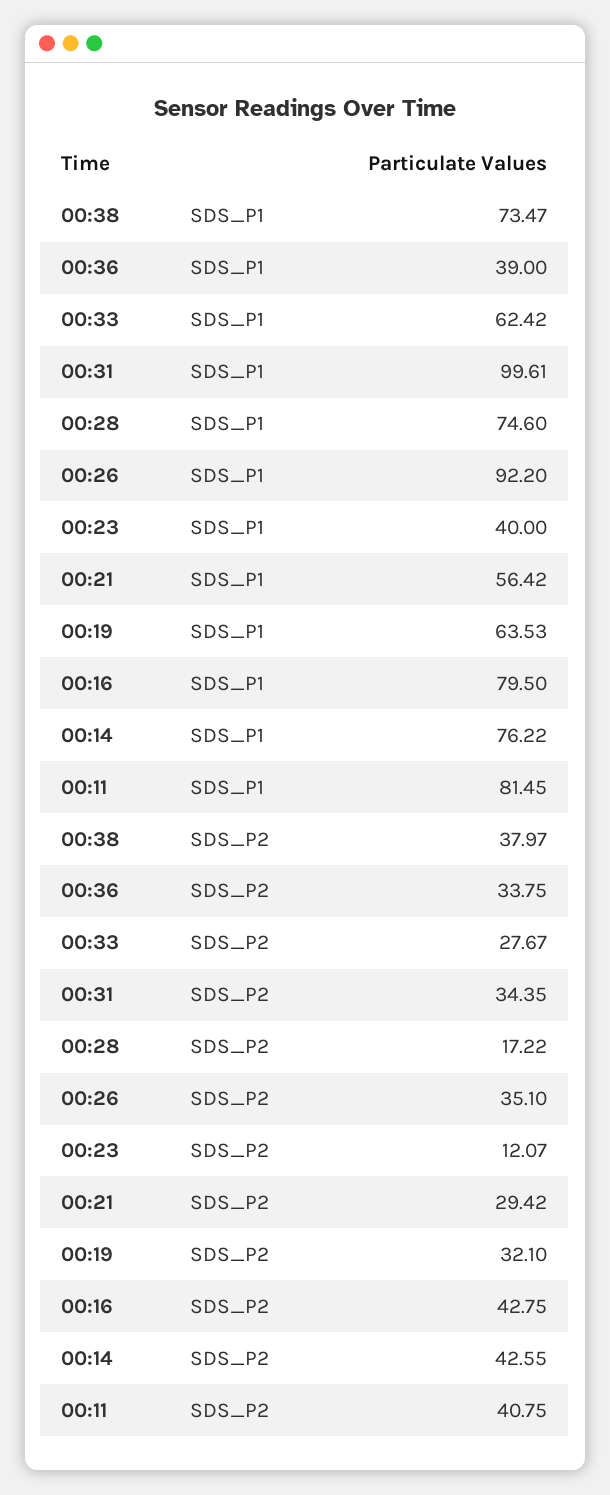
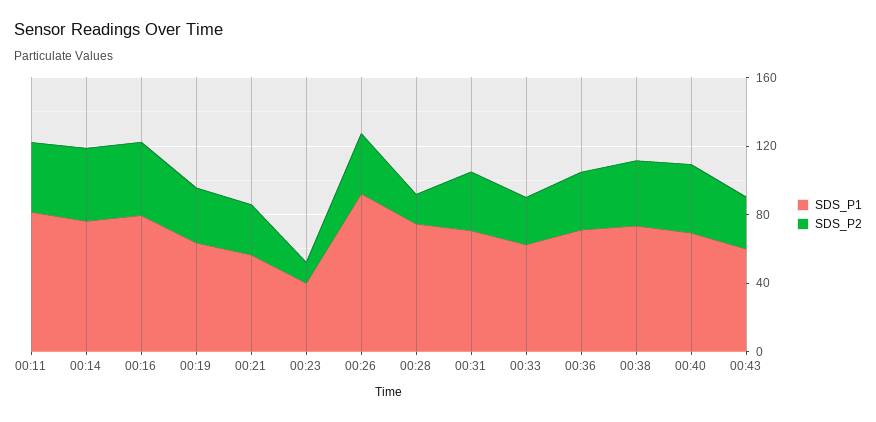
SDS_P1, 00:36: 39 -> 70
SDS_P1, 00:31: 99.61 -> 70
SDS_P1, 00:40: none -> 70
SDS_P2, 00:40: none -> 40
SDS_P1, 00:43: none -> 60
SDS_P2, 00:43: none -> 30

